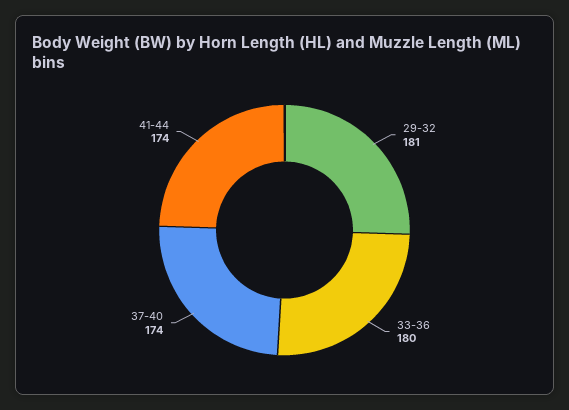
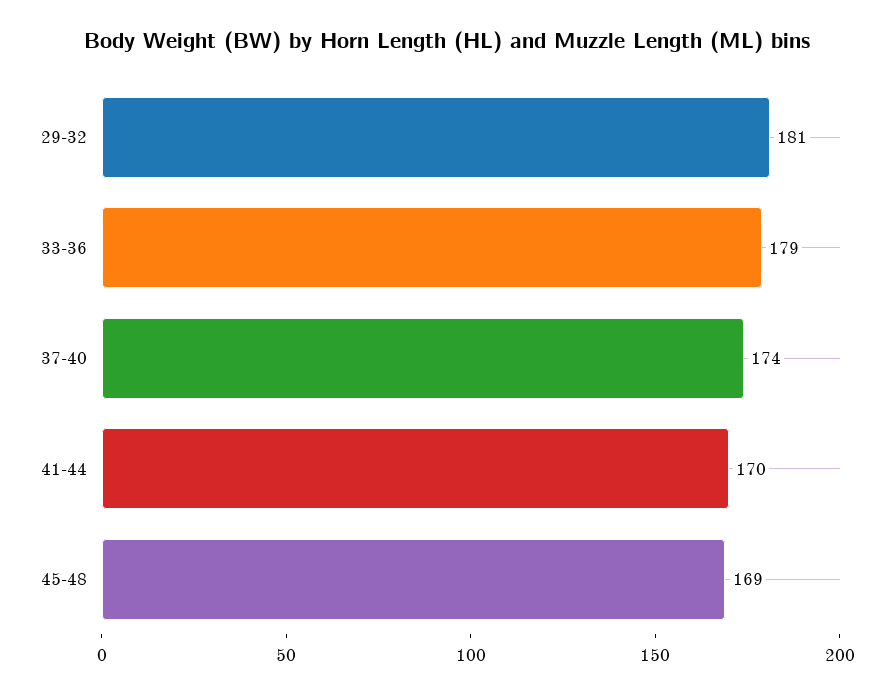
33-36: 180 -> 179
41-44: 174 -> 170
45-48: none -> 169

